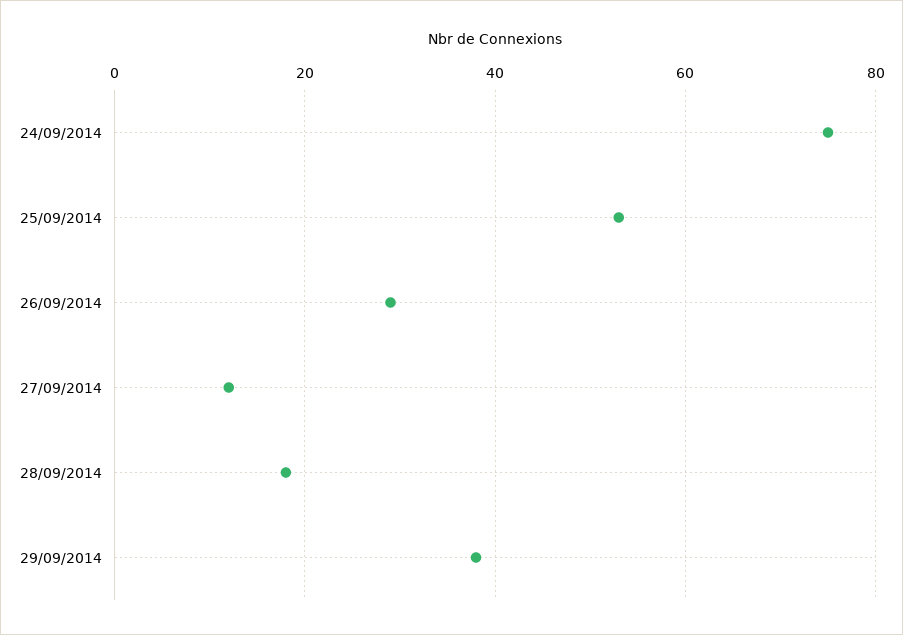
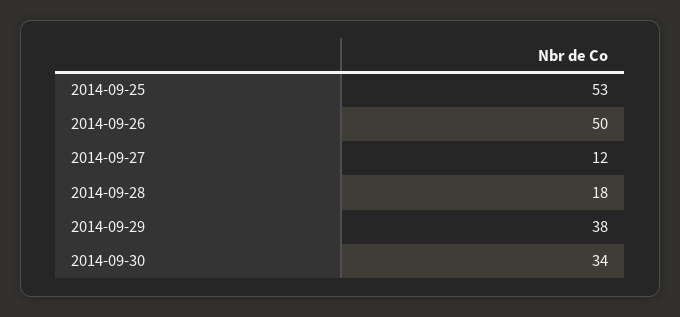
24/09/2014: 75 -> none
26/09/2014: 30 -> 50
2014-09-30: none -> 34

